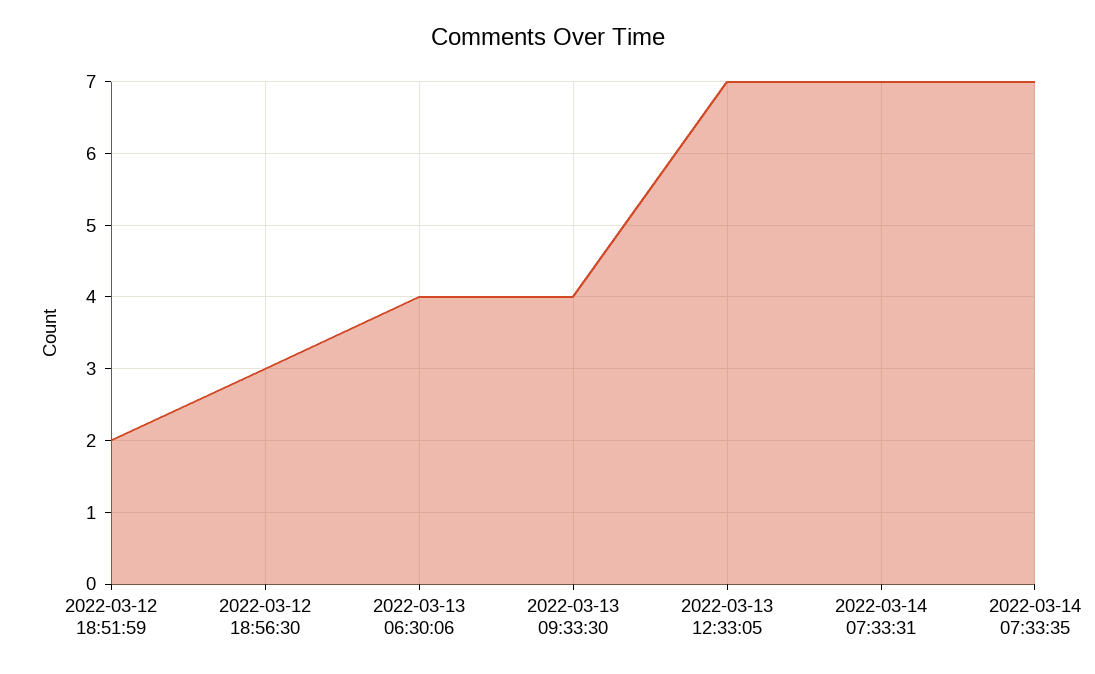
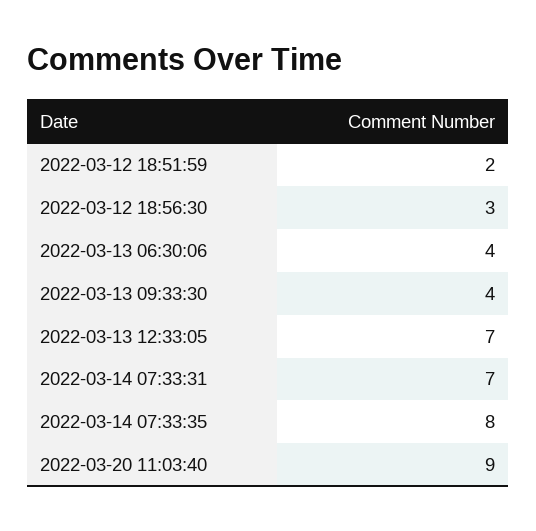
2022-03-14 07:33:35: 7 -> 8
2022-03-20 11:03:40: none -> 9

